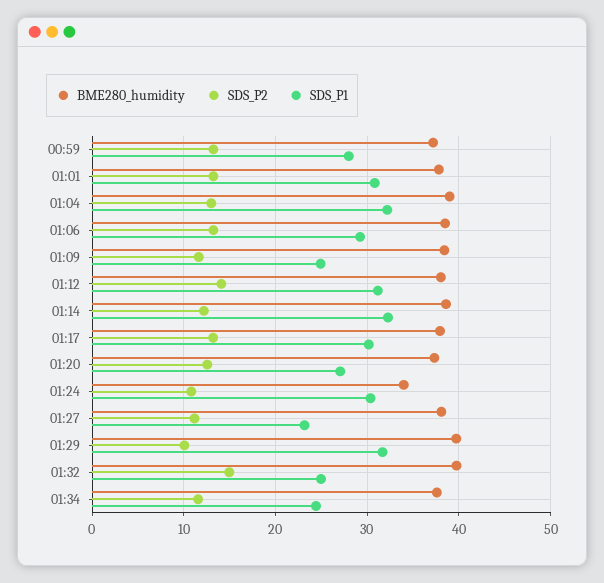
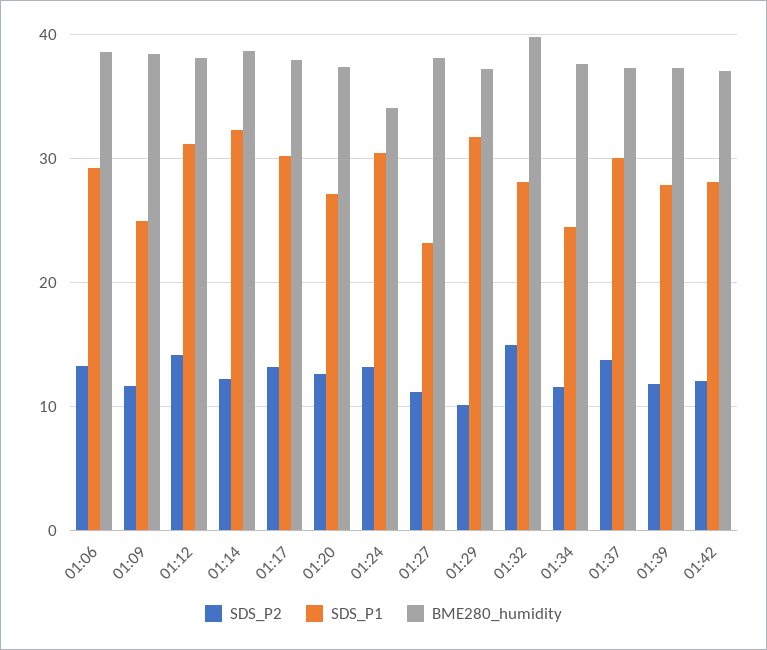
BME280_humidity, 00:59: 37 -> none
SDS_P2, 00:59: 13 -> none
SDS_P1, 00:59: 28 -> none
BME280_humidity, 01:01: 38 -> none
SDS_P2, 01:01: 13 -> none
SDS_P1, 01:01: 31 -> none
BME280_humidity, 01:04: 39 -> none
SDS_P2, 01:04: 13 -> none
SDS_P1, 01:04: 32 -> none
SDS_P2, 01:24: 11 -> 13
BME280_humidity, 01:29: 40 -> 37
SDS_P1, 01:32: 25 -> 28
SDS_P2, 01:37: none -> 14
SDS_P1, 01:37: none -> 30
BME280_humidity, 01:37: none -> 37
SDS_P2, 01:39: none -> 12
SDS_P1, 01:39: none -> 28
BME280_humidity, 01:39: none -> 37
SDS_P2, 01:42: none -> 12
SDS_P1, 01:42: none -> 28
BME280_humidity, 01:42: none -> 37

